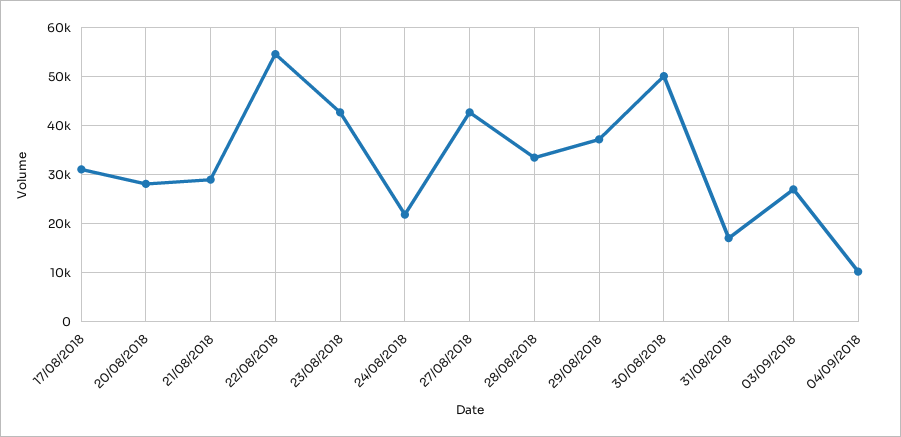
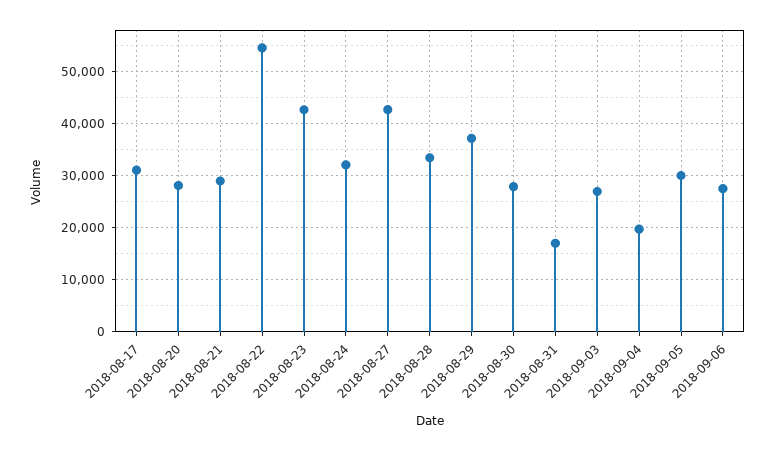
24/08/2018: 22000 -> 32000
30/08/2018: 50000 -> 28000
04/09/2018: 10000 -> 20000
2018-09-05: none -> 30000
2018-09-06: none -> 28000

